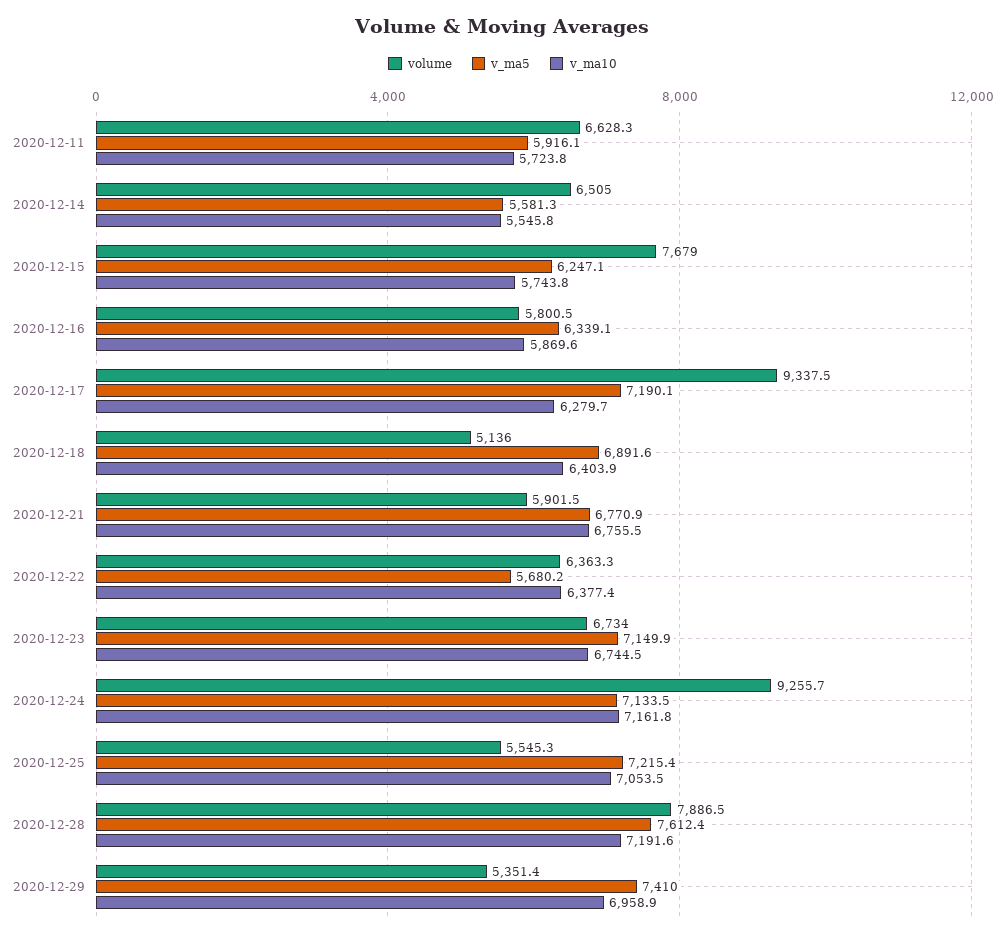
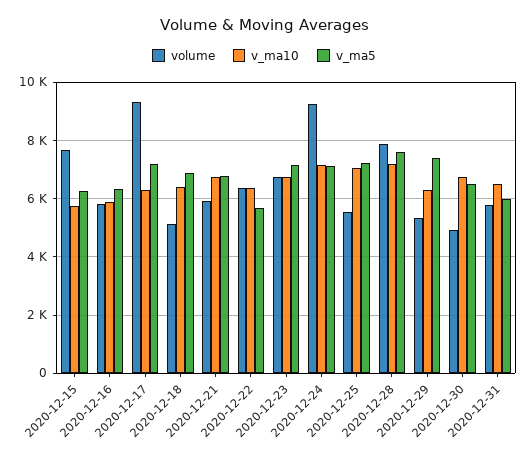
volume, 2020-12-11: 6628.3 -> none
v_ma5, 2020-12-11: 5916.1 -> none
v_ma10, 2020-12-11: 5723.8 -> none
volume, 2020-12-14: 6505 -> none
v_ma5, 2020-12-14: 5581.3 -> none
v_ma10, 2020-12-14: 5545.8 -> none
v_ma10, 2020-12-29: 6958.9 -> 6250
volume, 2020-12-30: none -> 5000
v_ma10, 2020-12-30: none -> 6750
v_ma5, 2020-12-30: none -> 6500
volume, 2020-12-31: none -> 5750
v_ma10, 2020-12-31: none -> 6500
v_ma5, 2020-12-31: none -> 6000

